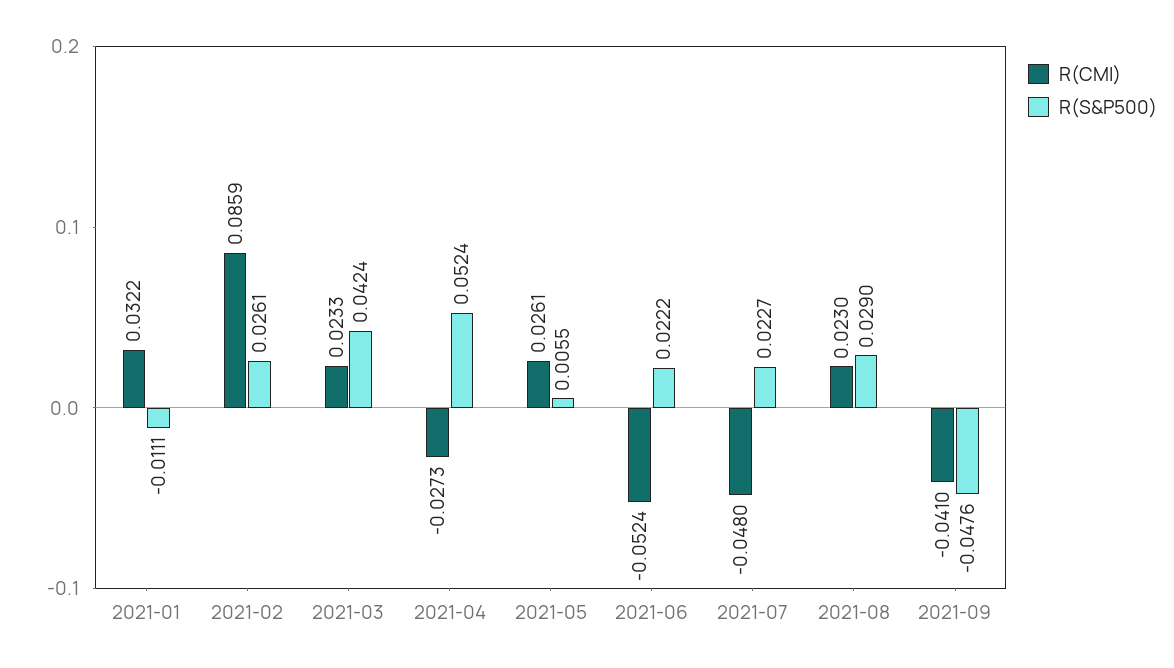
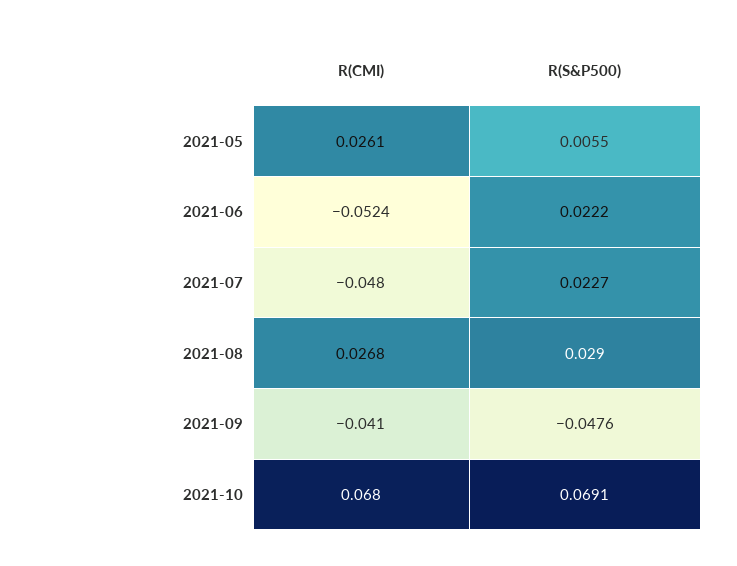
R(CMI), 2021-01: 0.0322 -> none
R(S&P500), 2021-01: -0.0111 -> none
R(CMI), 2021-02: 0.0859 -> none
R(S&P500), 2021-02: 0.0261 -> none
R(CMI), 2021-03: 0.0233 -> none
R(S&P500), 2021-03: 0.0424 -> none
R(CMI), 2021-04: -0.0273 -> none
R(S&P500), 2021-04: 0.0524 -> none
R(CMI), 2021-08: 0.023 -> 0.0268
R(CMI), 2021-10: none -> 0.068
R(S&P500), 2021-10: none -> 0.0691

